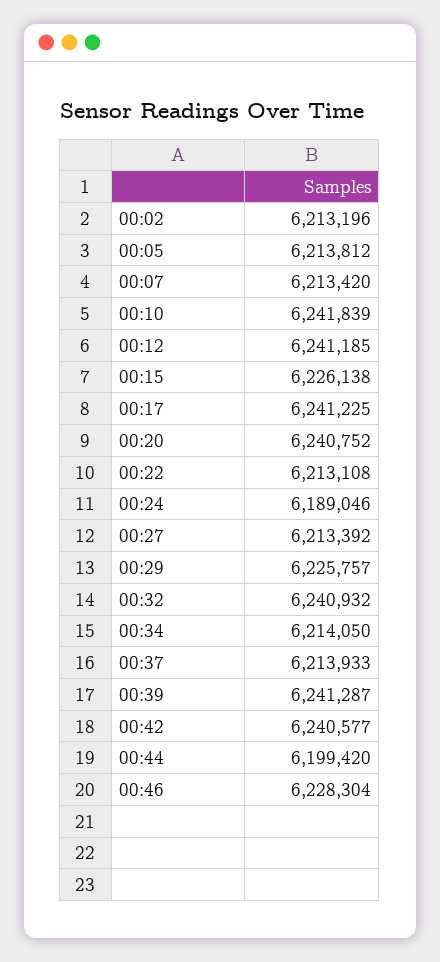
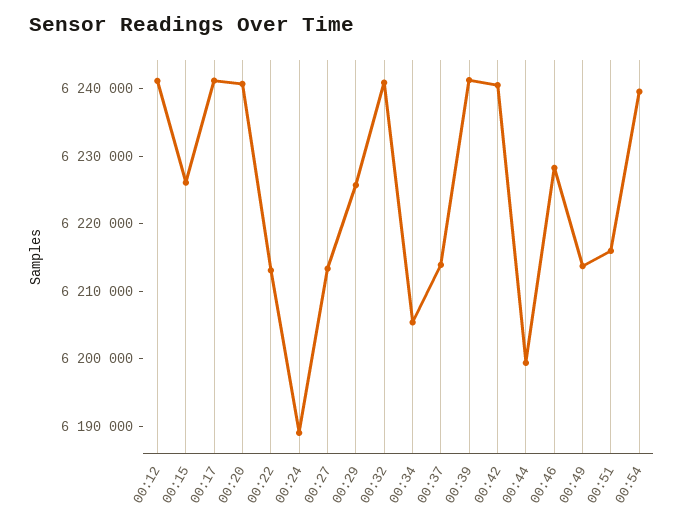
00:02: 6213196 -> none
00:05: 6213812 -> none
00:07: 6213420 -> none
00:10: 6241839 -> none
00:34: 6214050 -> 6206000
00:49: none -> 6214000
00:51: none -> 6216000
00:54: none -> 6240000

